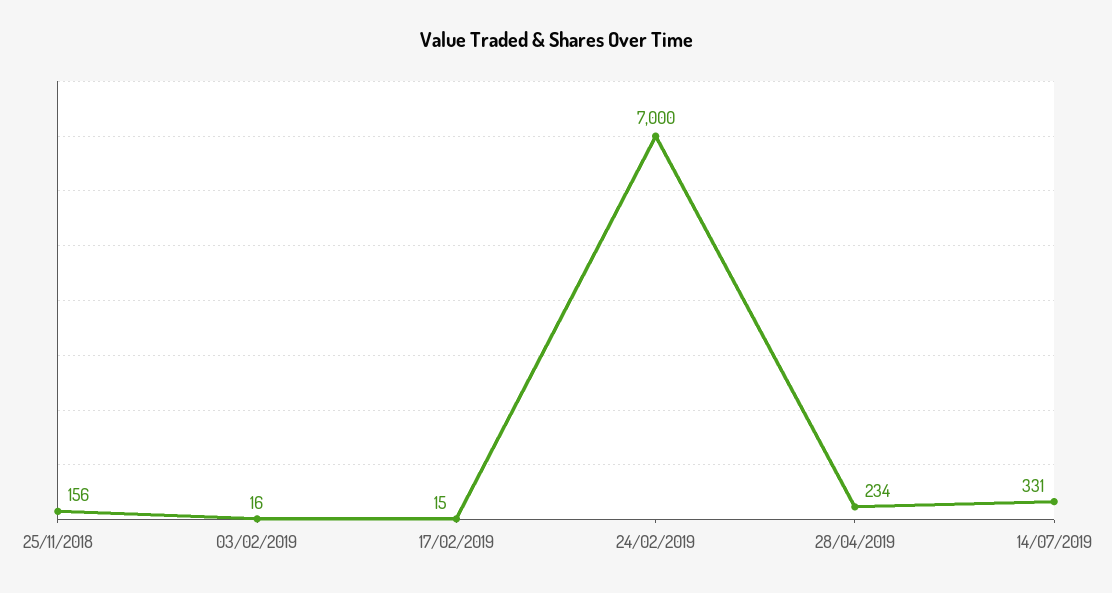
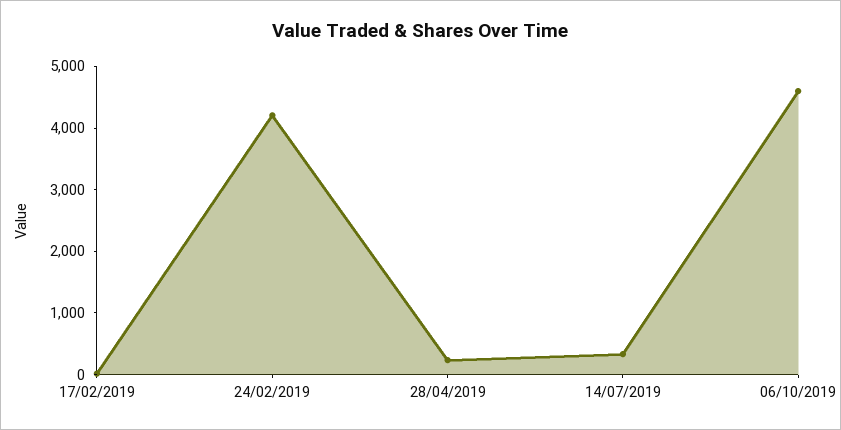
25/11/2018: 156 -> none
03/02/2019: 16 -> none
24/02/2019: 7000 -> 4200
06/10/2019: none -> 4600

